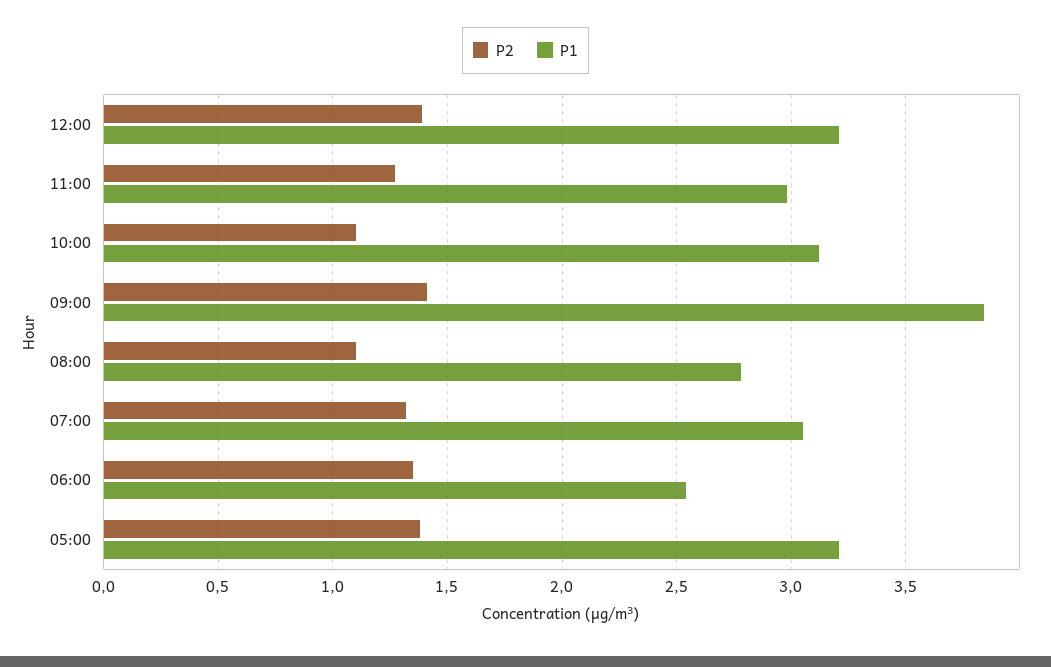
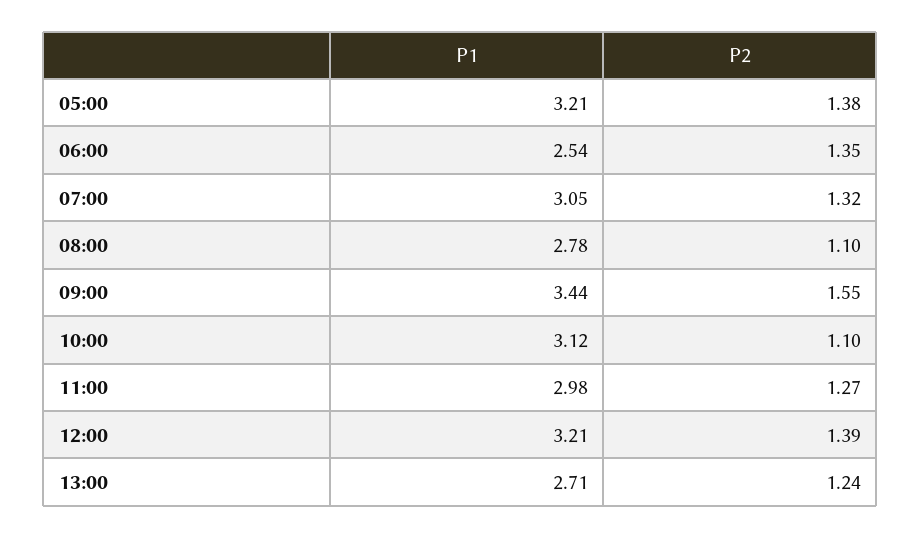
P2, 09:00: 1.4 -> 1.55
P1, 09:00: 3.85 -> 3.44
P1, 13:00: none -> 2.71
P2, 13:00: none -> 1.24

